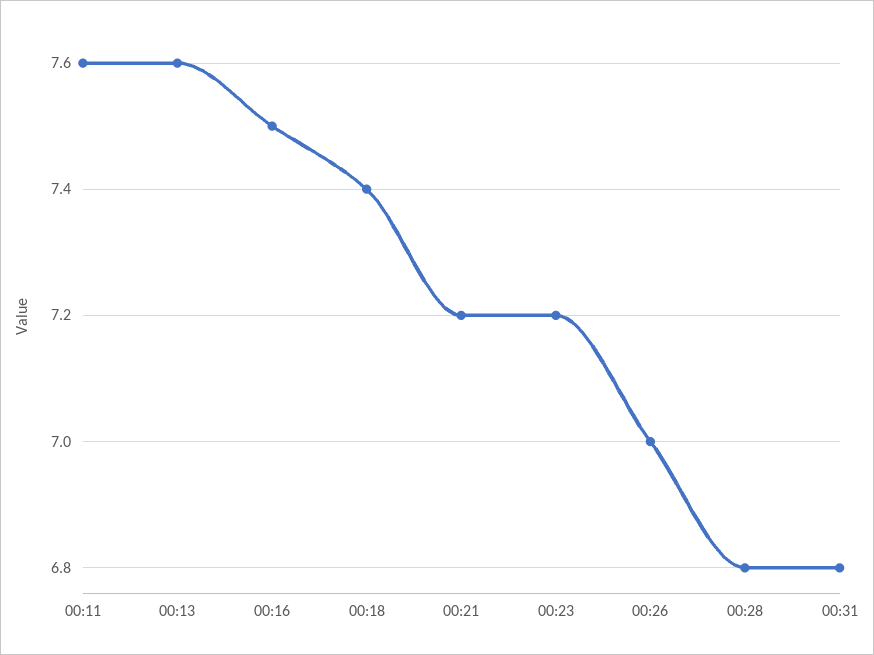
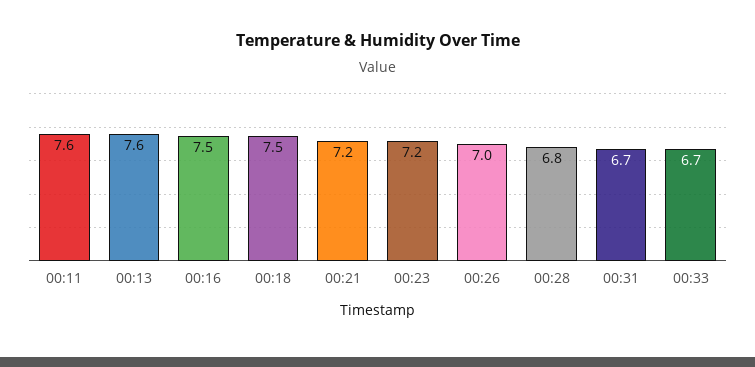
00:18: 7.4 -> 7.5
00:31: 6.8 -> 6.7
00:33: none -> 6.7

